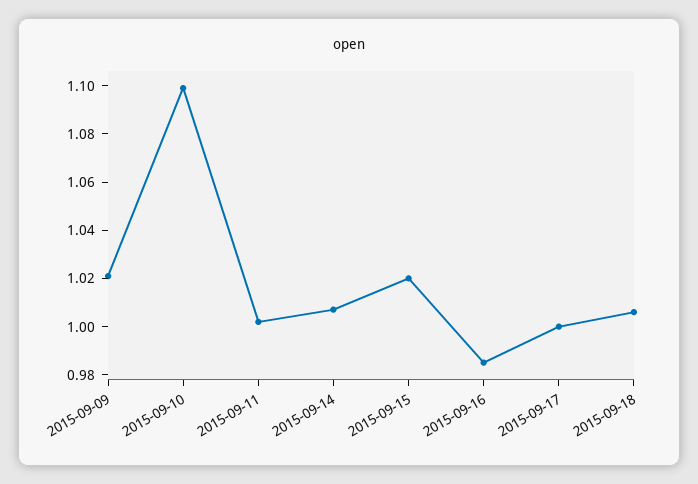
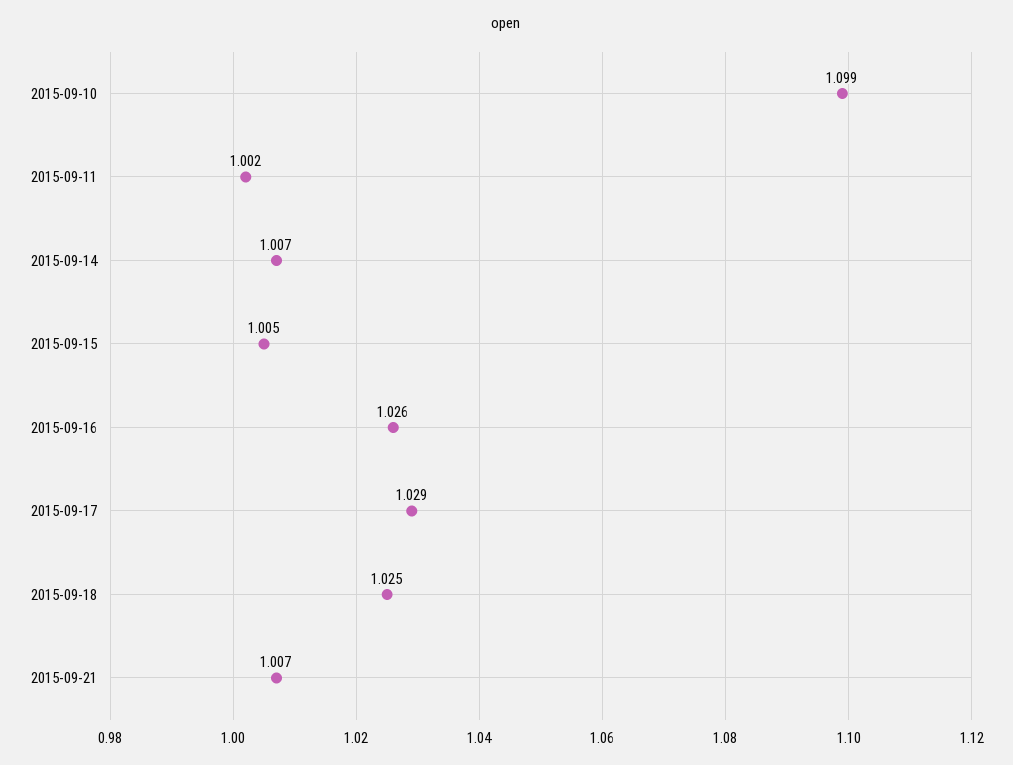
2015-09-09: 1.02 -> none
2015-09-15: 1.02 -> 1.005
2015-09-16: 0.985 -> 1.026
2015-09-17: 1 -> 1.029
2015-09-18: 1.005 -> 1.025
2015-09-21: none -> 1.007

